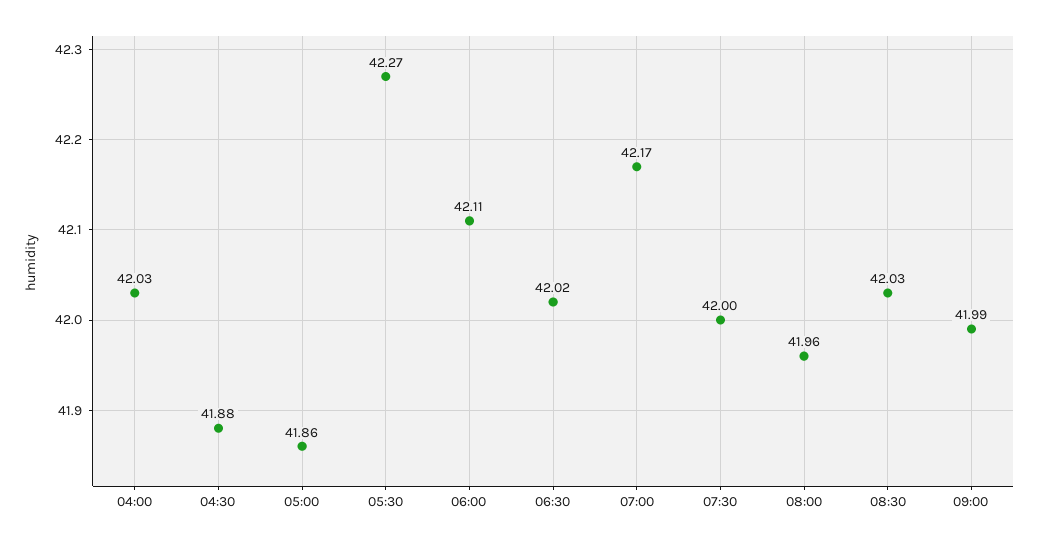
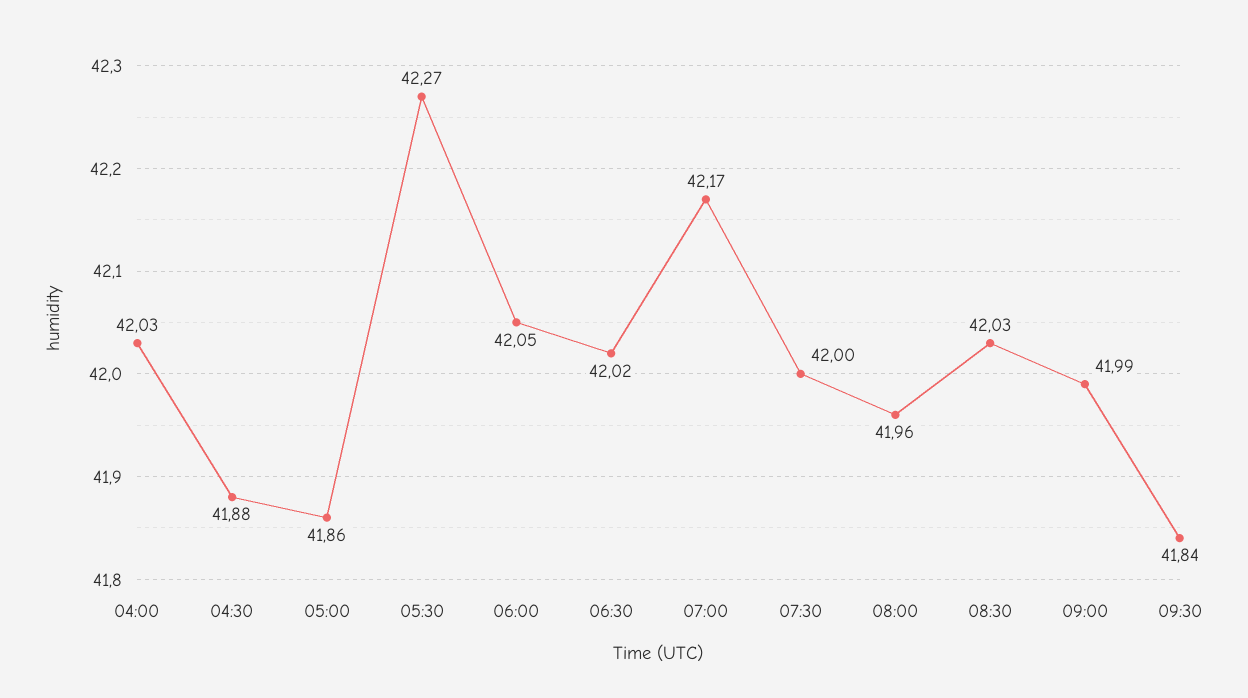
06:00: 42.11 -> 42.05
09:30: none -> 41.84

